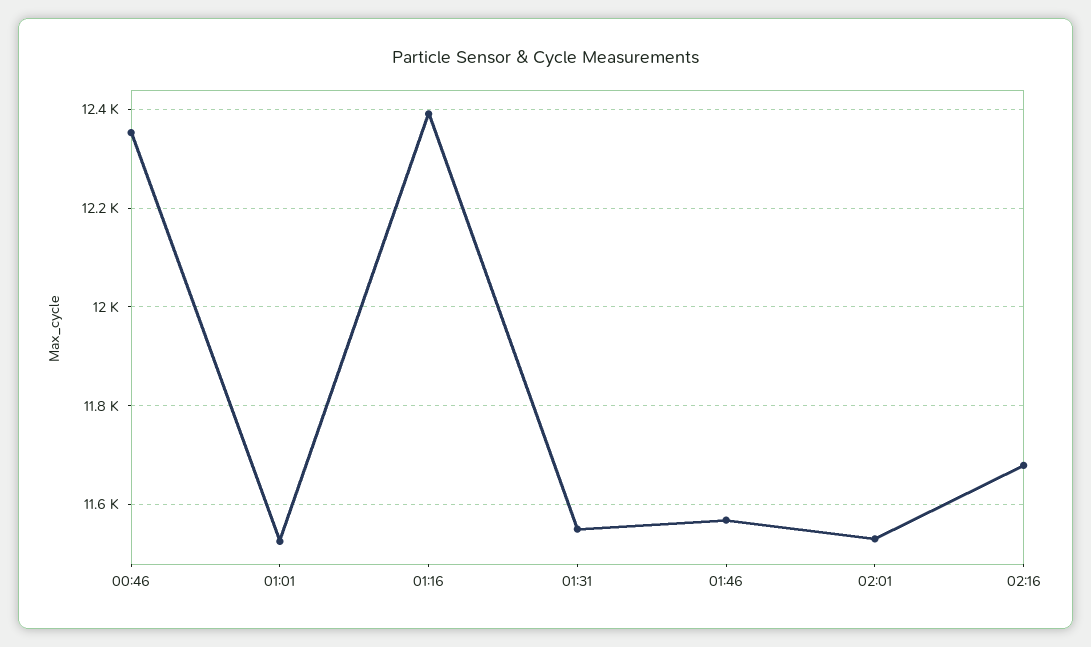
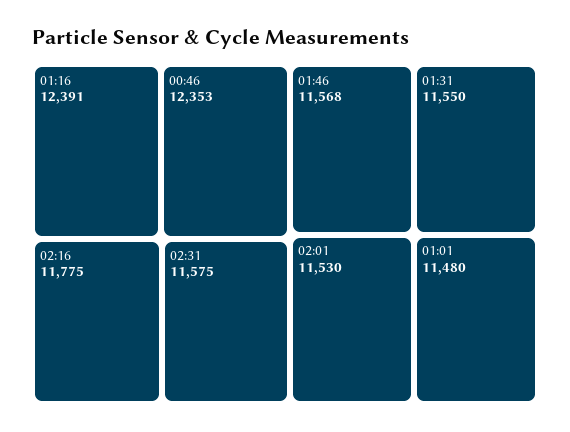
01:01: 11520 -> 11480
02:16: 11680 -> 11775
02:31: none -> 11575

